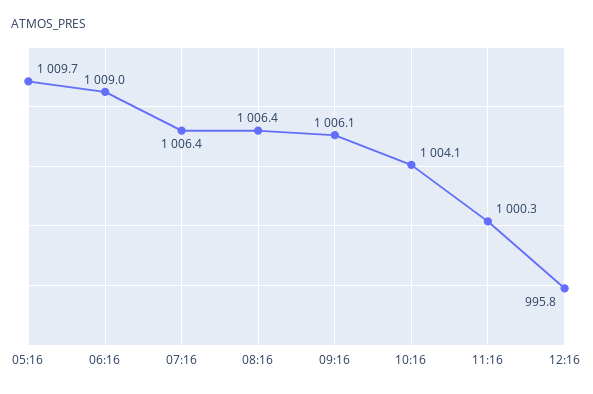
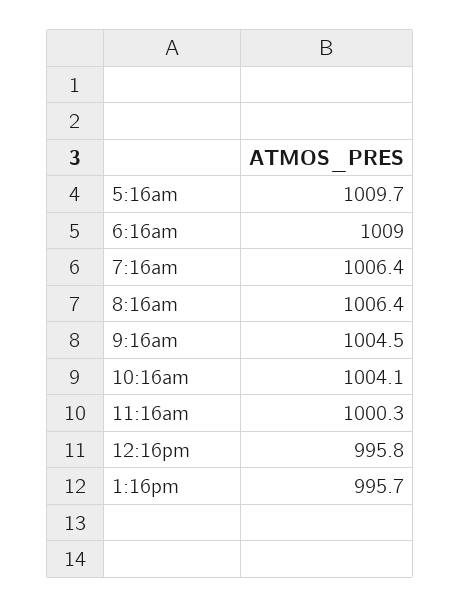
09:16: 1006.1 -> 1004.5
1:16pm: none -> 995.7

